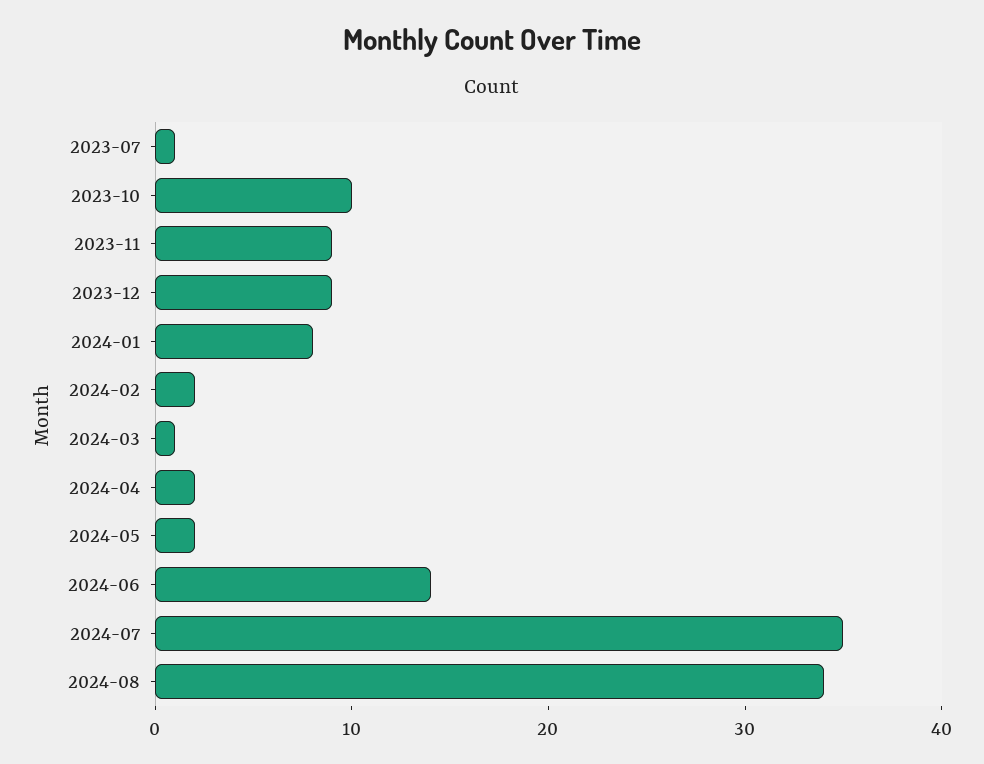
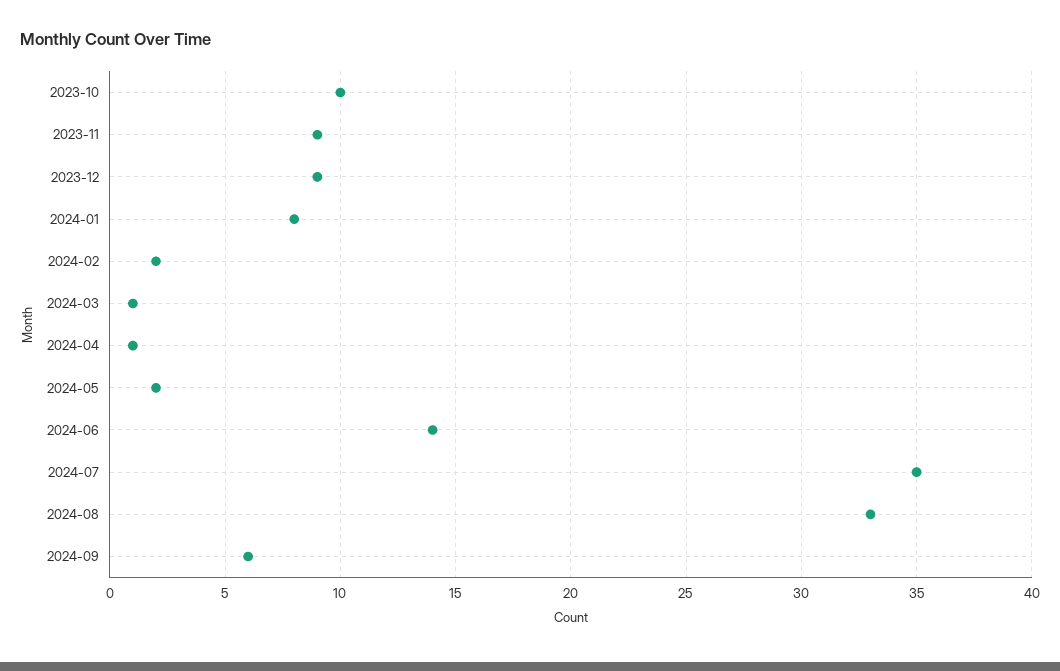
2023-07: 1 -> none
2024-04: 2 -> 1
2024-08: 34 -> 33
2024-09: none -> 6

